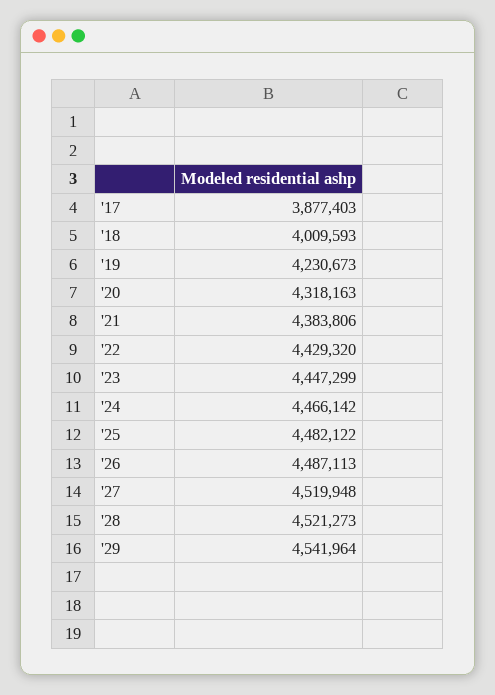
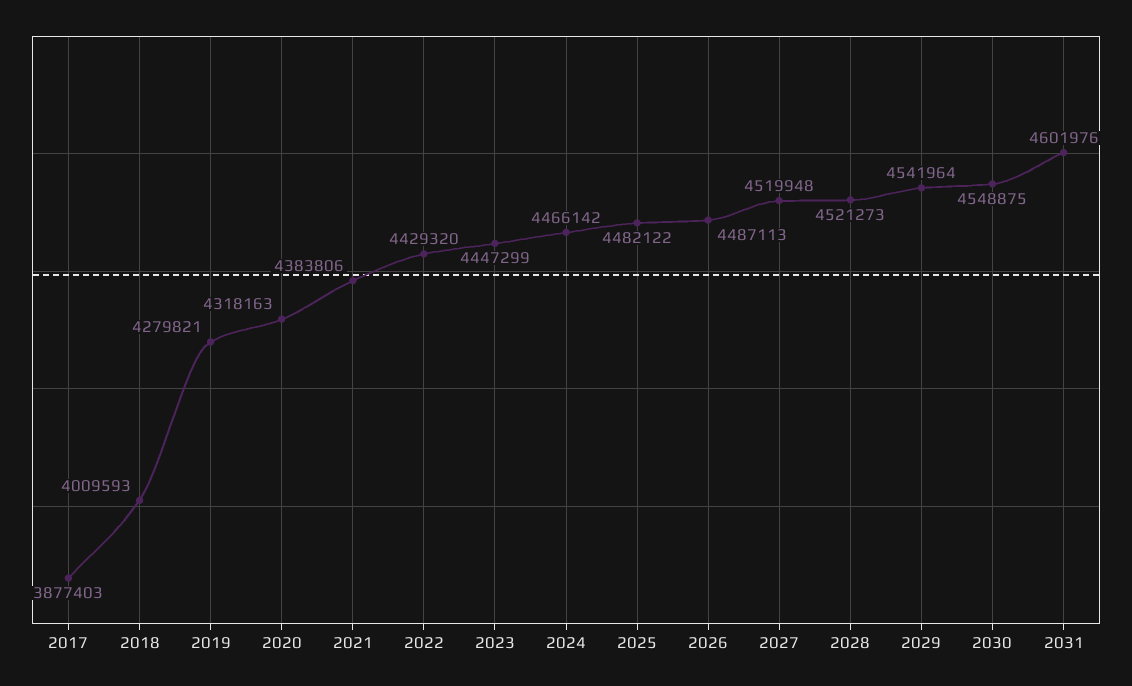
'19: 4230673 -> 4279821
2030: none -> 4548875
2031: none -> 4601976

